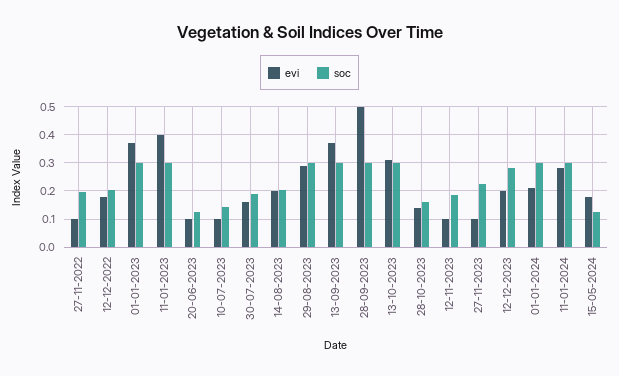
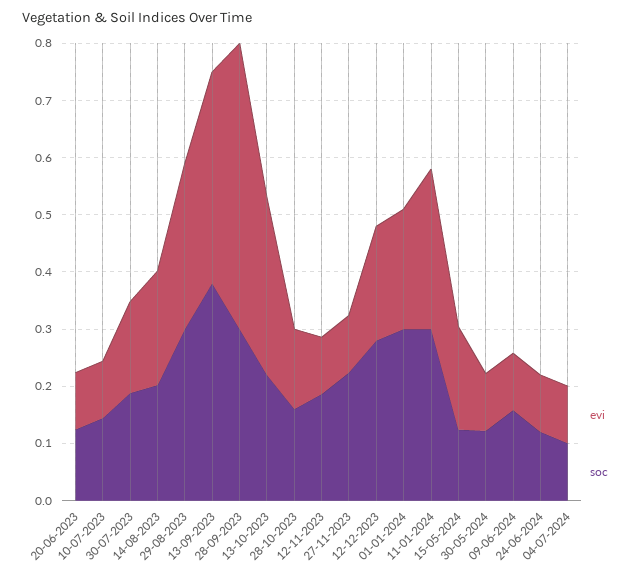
evi, 27-11-2022: 0.1 -> none
soc, 27-11-2022: 0.2 -> none
evi, 12-12-2022: 0.175 -> none
soc, 12-12-2022: 0.2 -> none
evi, 01-01-2023: 0.375 -> none
soc, 01-01-2023: 0.3 -> none
evi, 11-01-2023: 0.4 -> none
soc, 11-01-2023: 0.3 -> none
soc, 13-09-2023: 0.3 -> 0.38
soc, 13-10-2023: 0.3 -> 0.22
evi, 30-05-2024: none -> 0.1
soc, 30-05-2024: none -> 0.12
evi, 09-06-2024: none -> 0.1
soc, 09-06-2024: none -> 0.16
evi, 24-06-2024: none -> 0.1
soc, 24-06-2024: none -> 0.12
evi, 04-07-2024: none -> 0.1
soc, 04-07-2024: none -> 0.1

